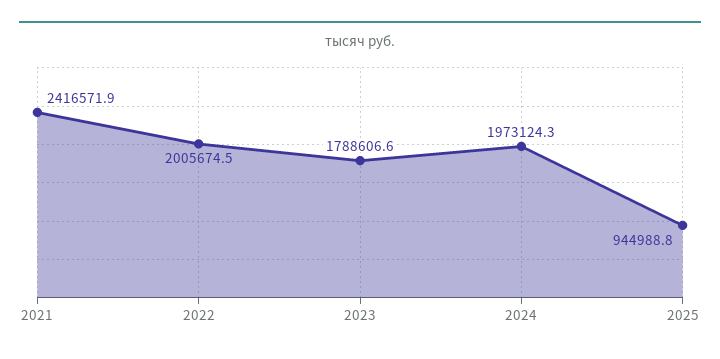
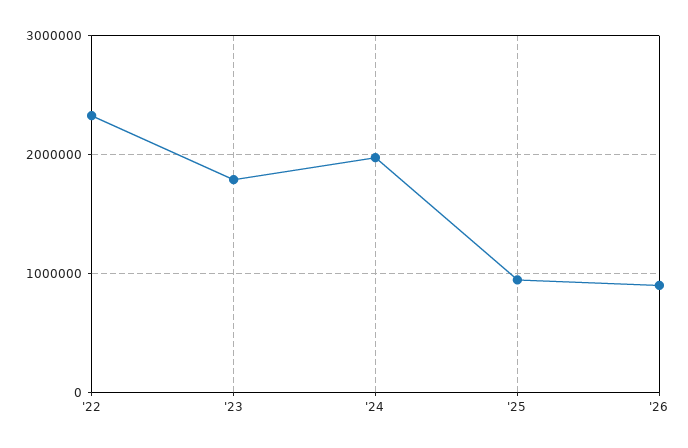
2021: 2416571.9 -> none
2022: 2005674.5 -> 2300000
'26: none -> 900000

